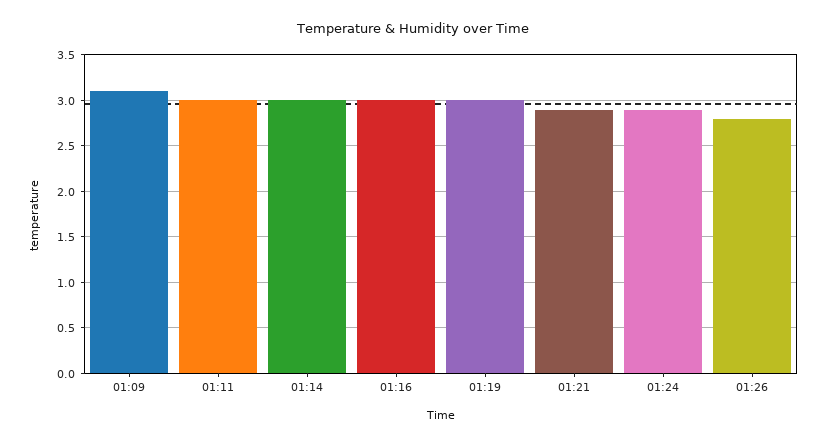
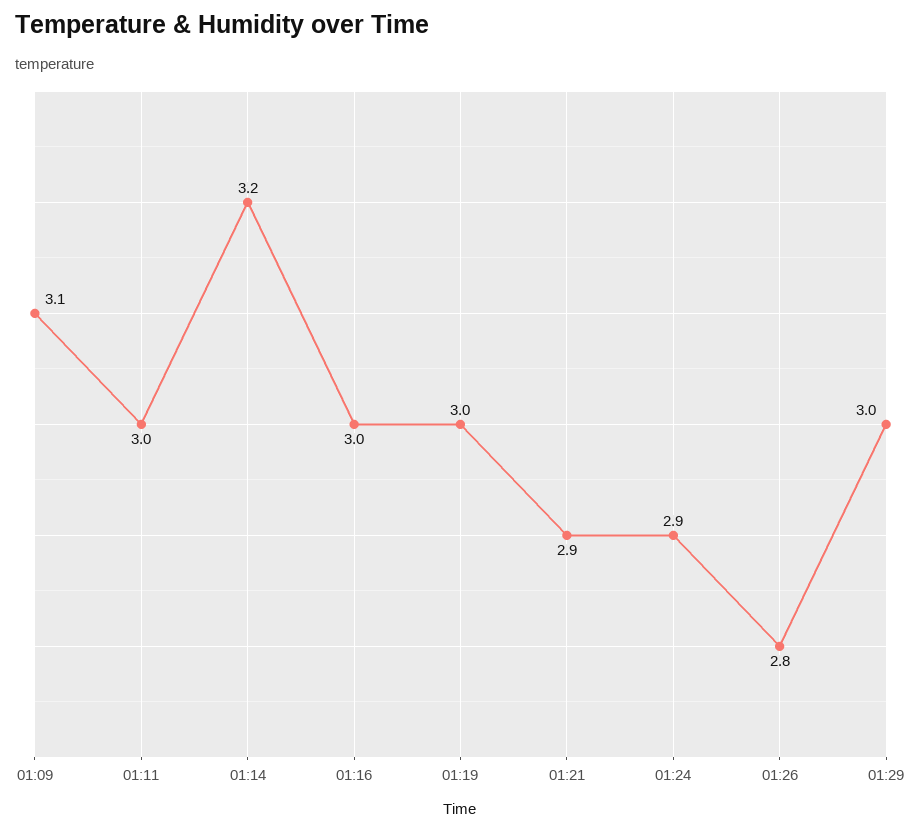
01:14: 3 -> 3.2
01:29: none -> 3

